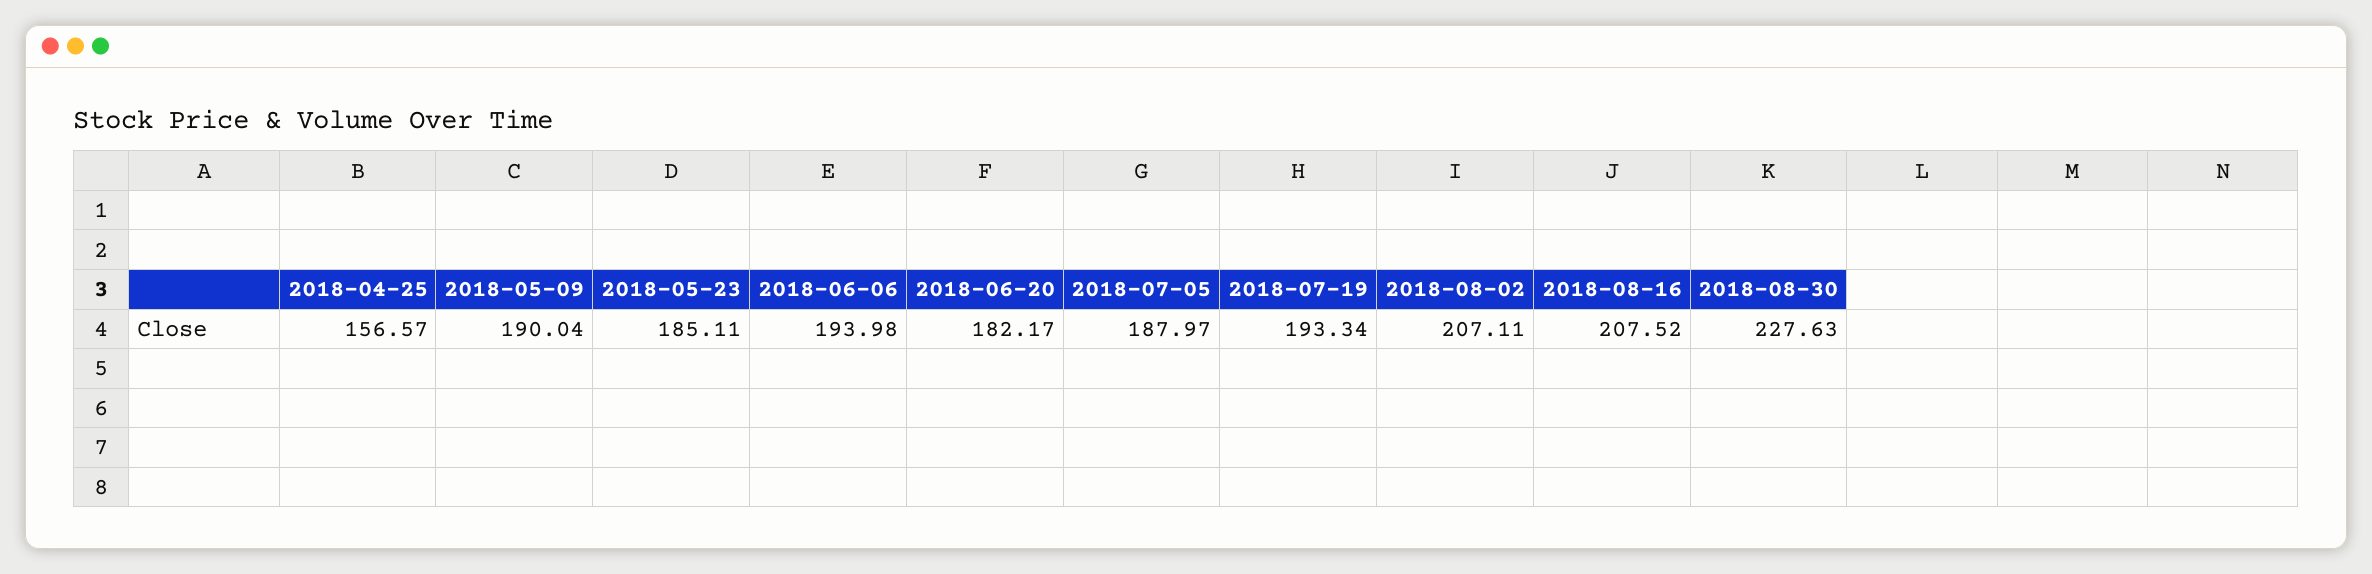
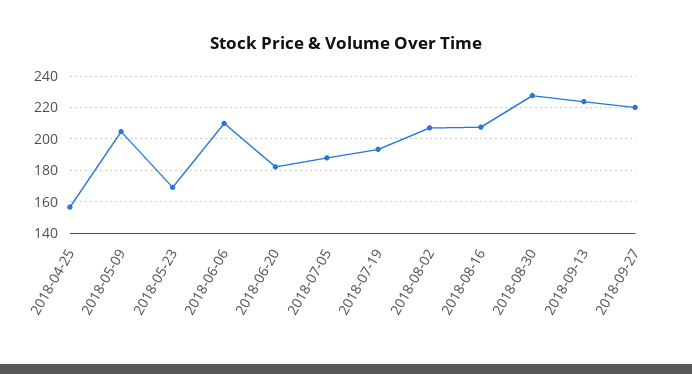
2018-05-09: 190.04 -> 205
2018-05-23: 185.11 -> 170
2018-06-06: 193.98 -> 210
2018-09-13: none -> 225
2018-09-27: none -> 220

